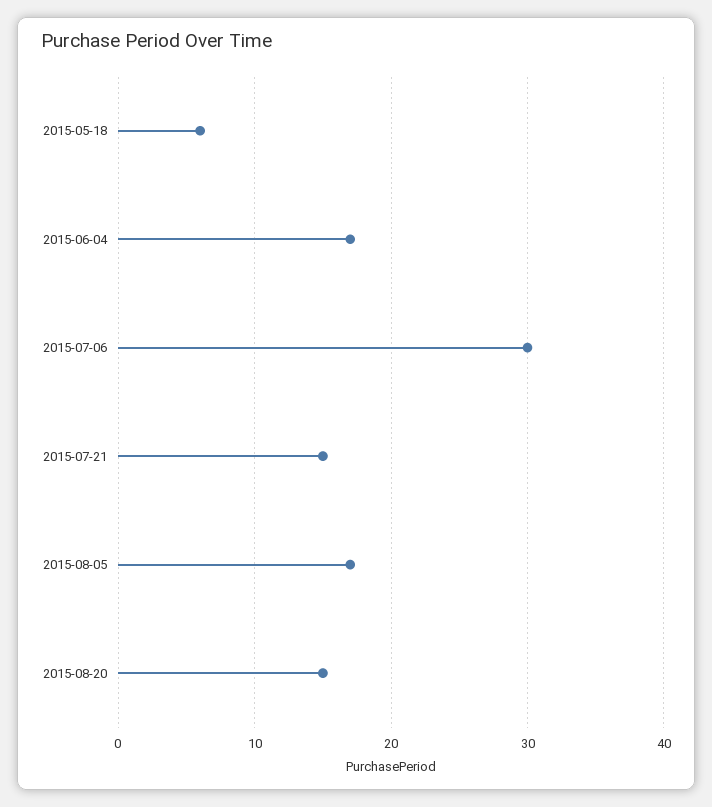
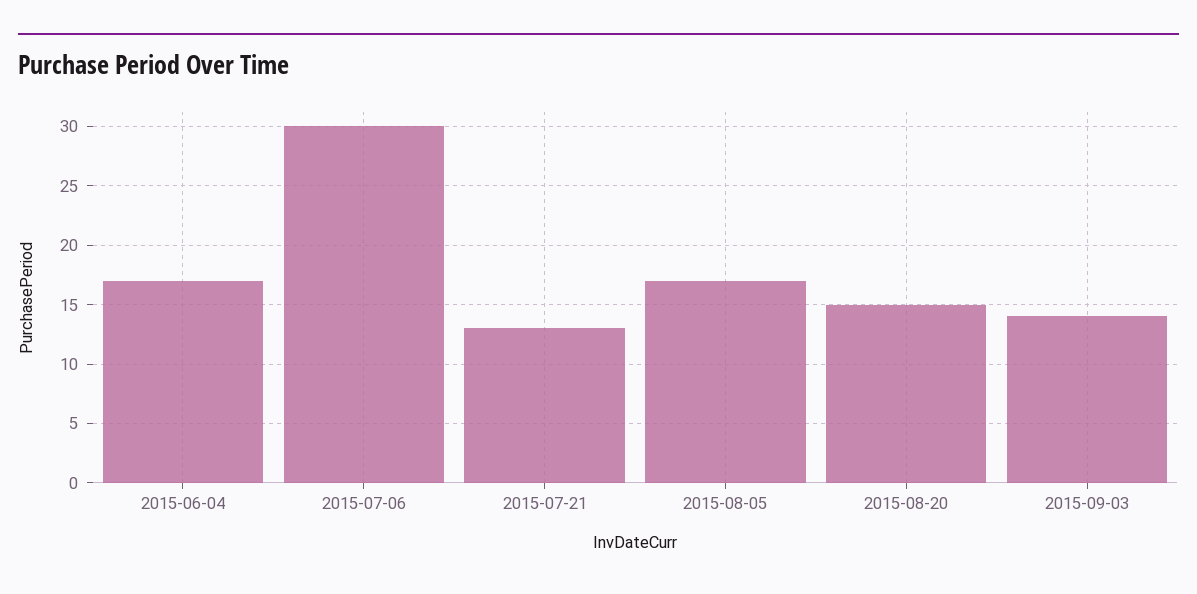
2015-05-18: 6 -> none
2015-07-21: 15 -> 13
2015-09-03: none -> 14

